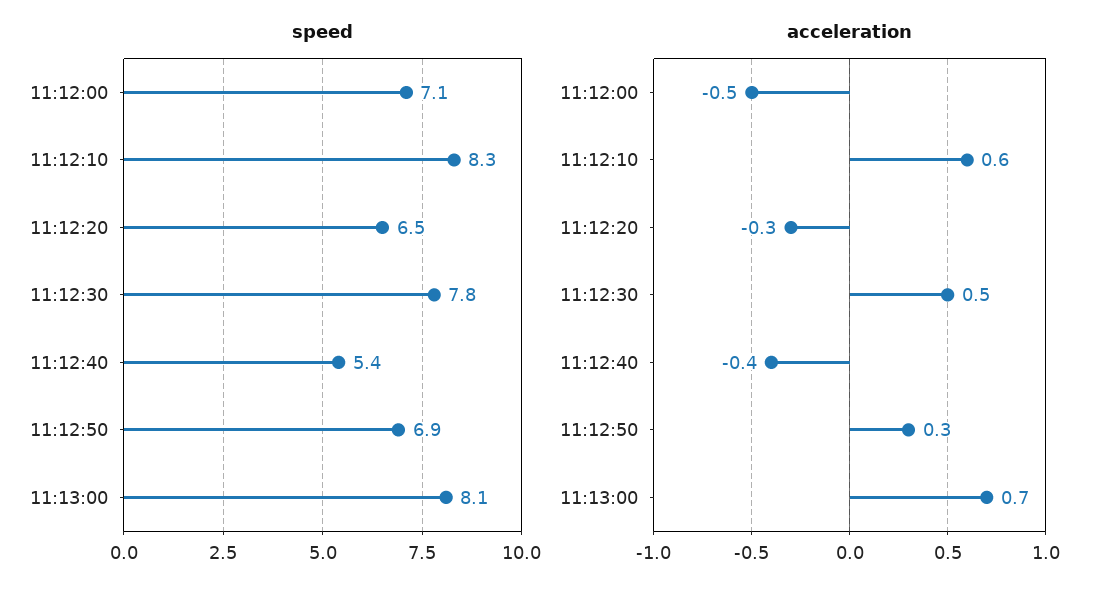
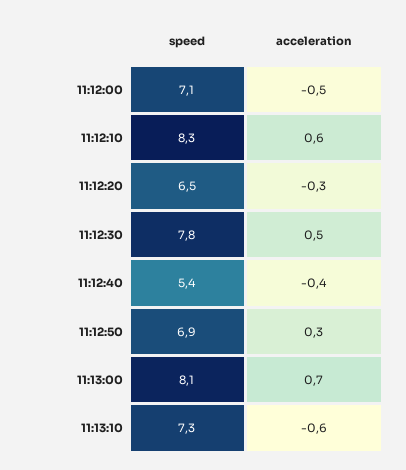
speed, 11:13:10: none -> 7.3
acceleration, 11:13:10: none -> -0.6

